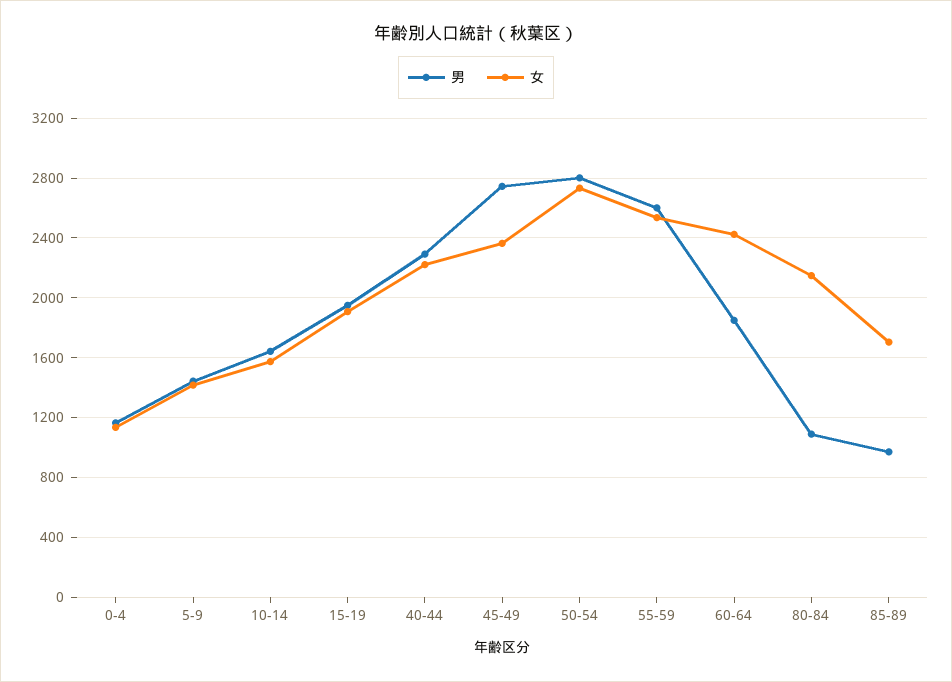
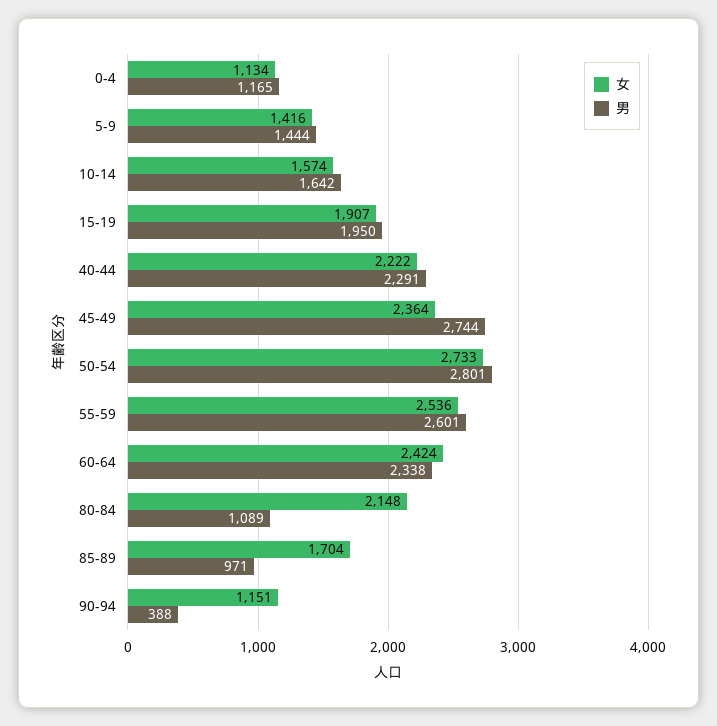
男, 60-64: 1850 -> 2338
女, 90-94: none -> 1151
男, 90-94: none -> 388

